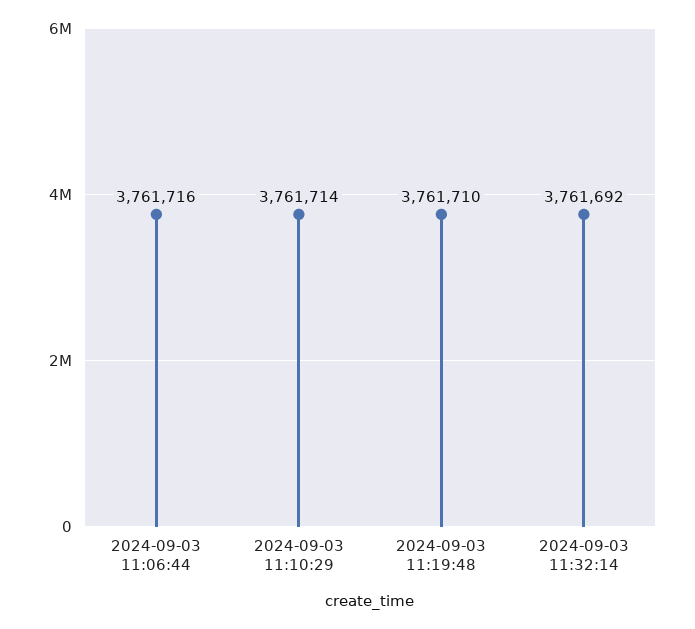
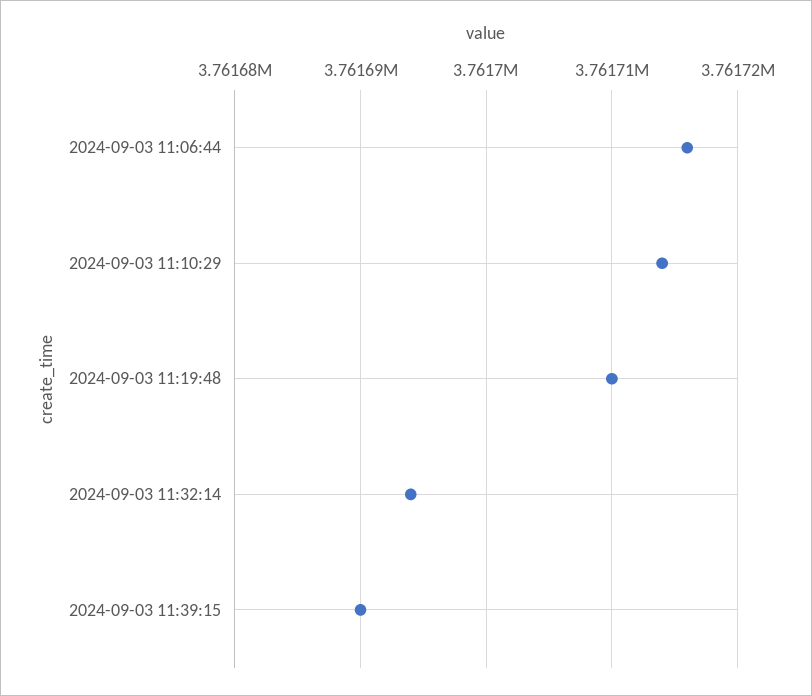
2024-09-03 11:32:14: 3761692 -> 3761694
2024-09-03 11:39:15: none -> 3761690

